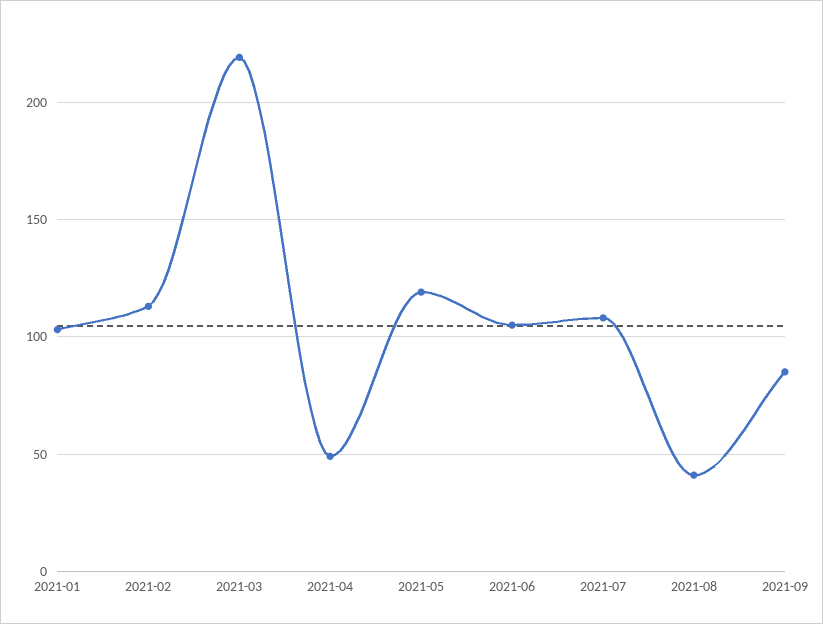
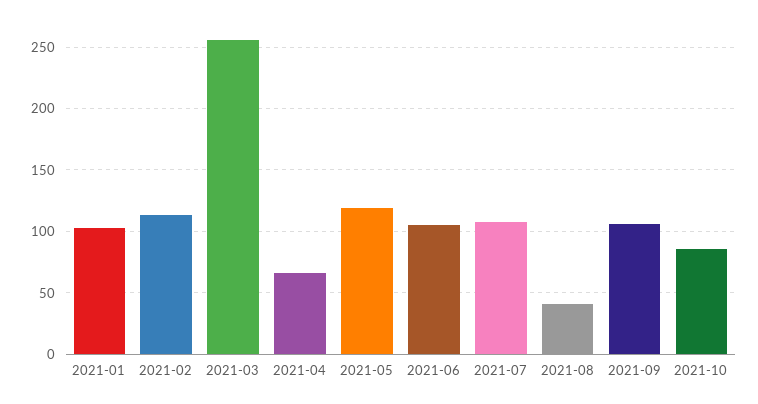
2021-03: 220 -> 255
2021-04: 50 -> 65
2021-09: 85 -> 105
2021-10: none -> 85

